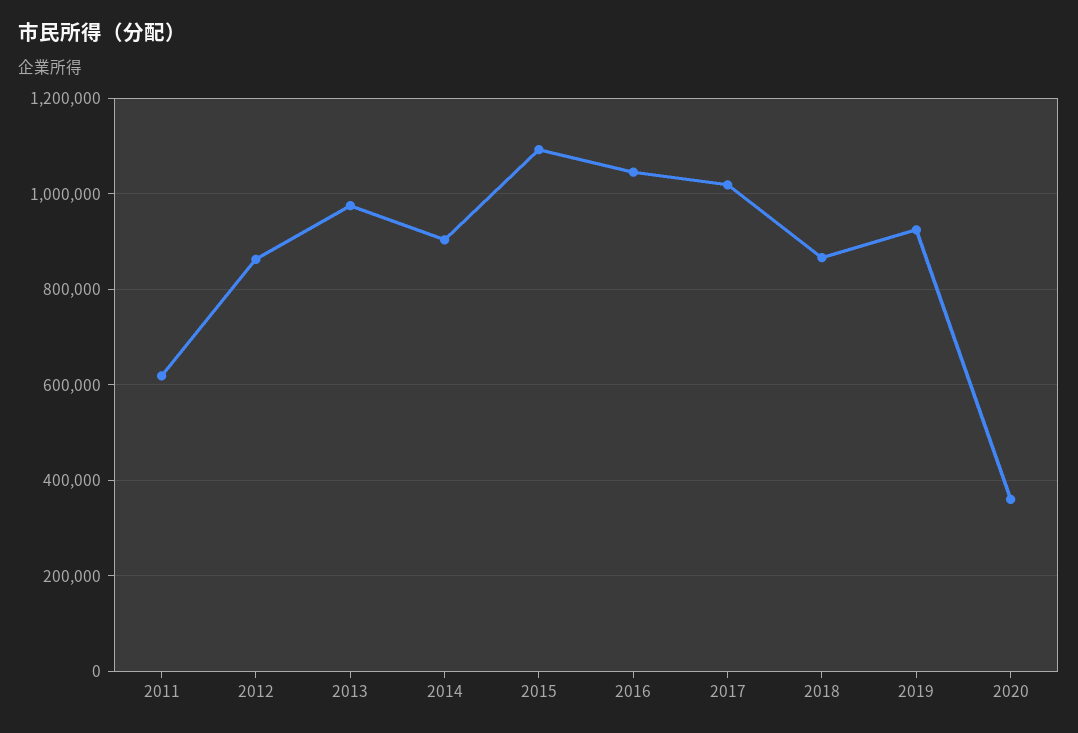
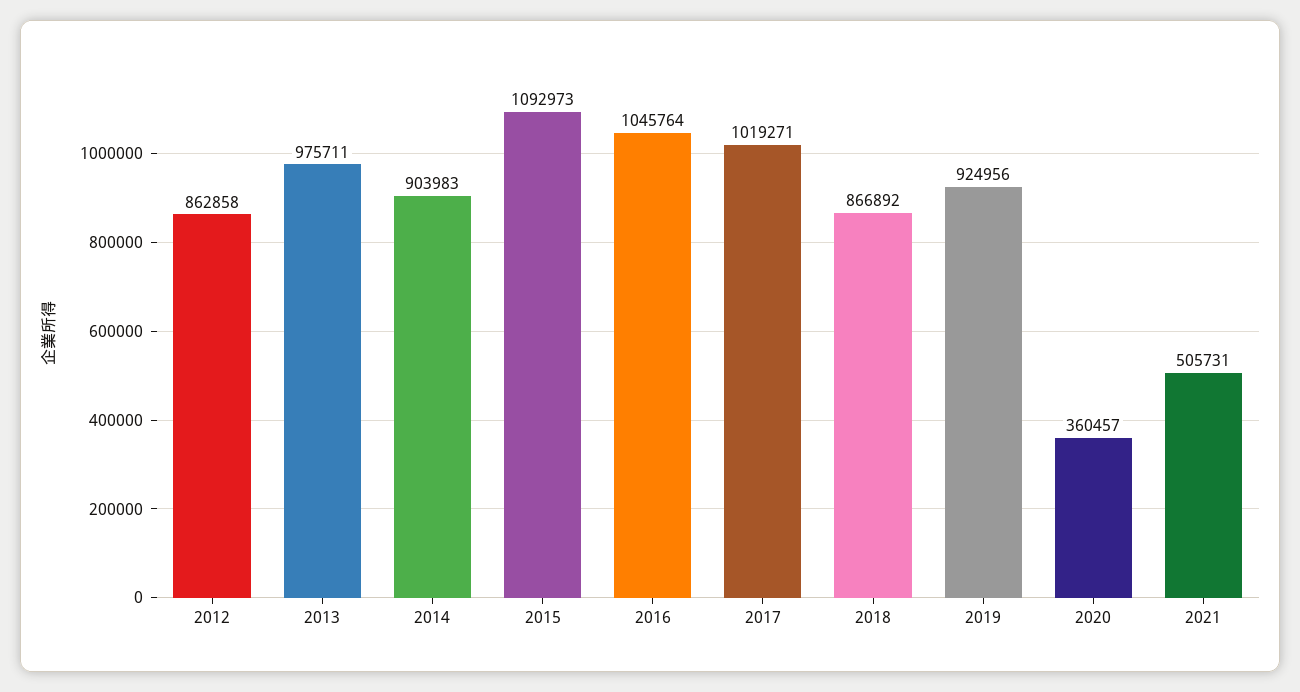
2011: 620000 -> none
2021: none -> 505731

